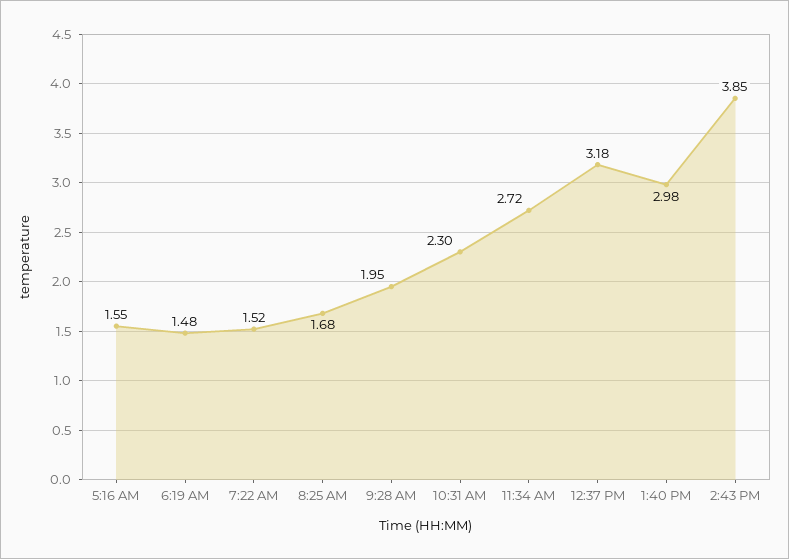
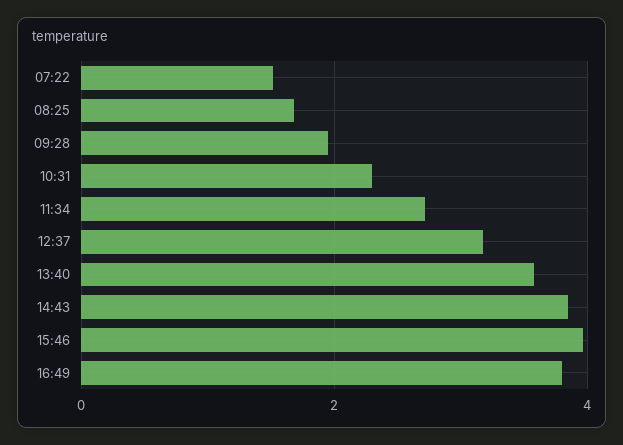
5:16 AM: 1.55 -> none
6:19 AM: 1.48 -> none
1:40 PM: 2.98 -> 3.6
15:46: none -> 4
16:49: none -> 3.8

